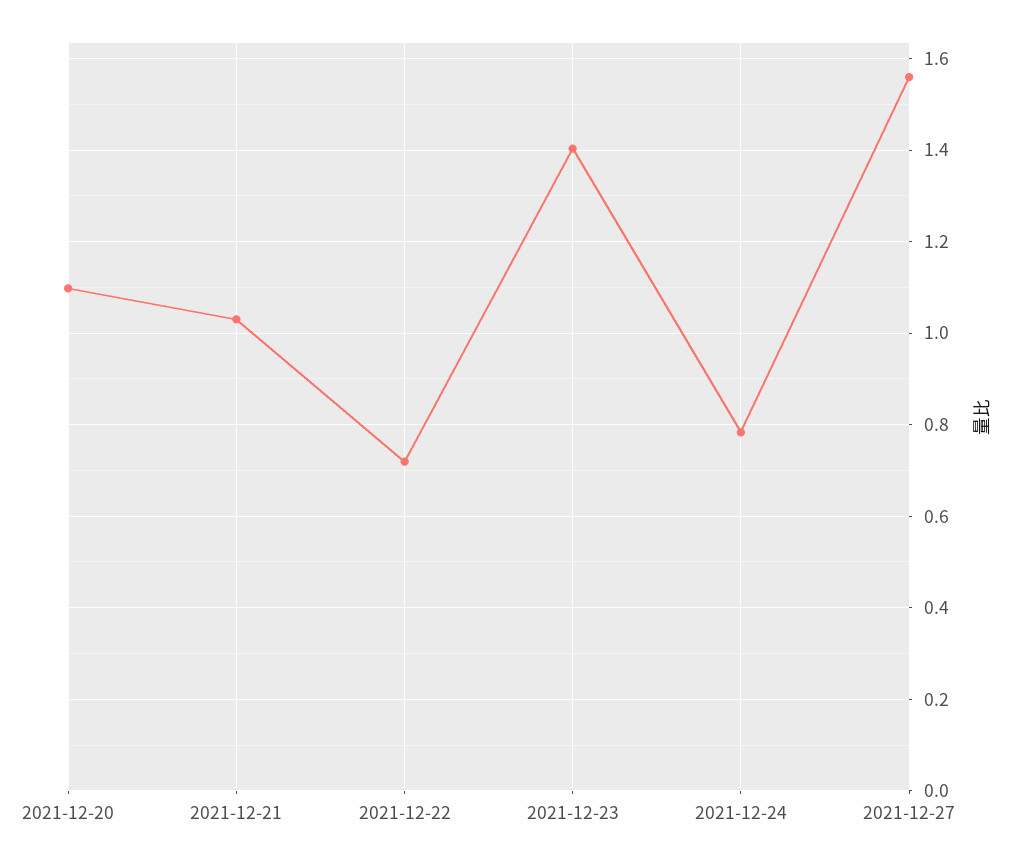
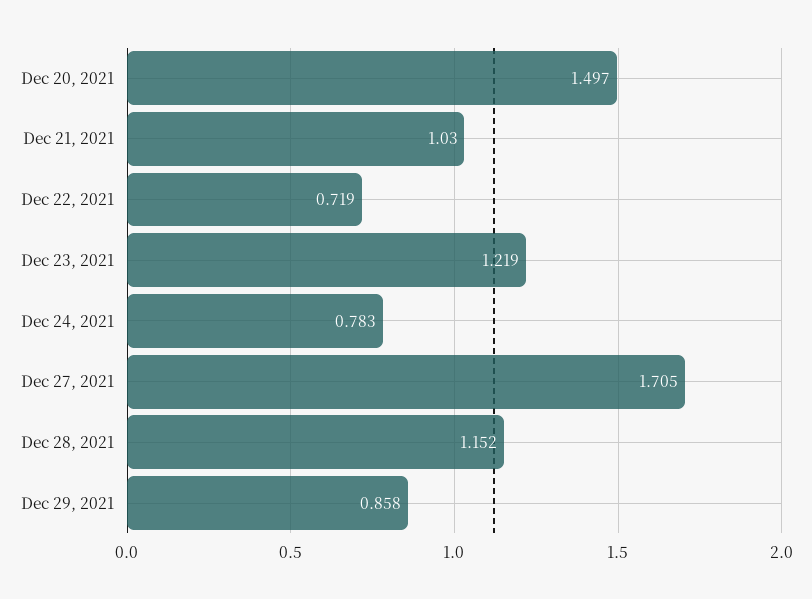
2021-12-20: 1.1 -> 1.497
2021-12-23: 1.4 -> 1.219
2021-12-27: 1.56 -> 1.705
Dec 28, 2021: none -> 1.152
Dec 29, 2021: none -> 0.858

